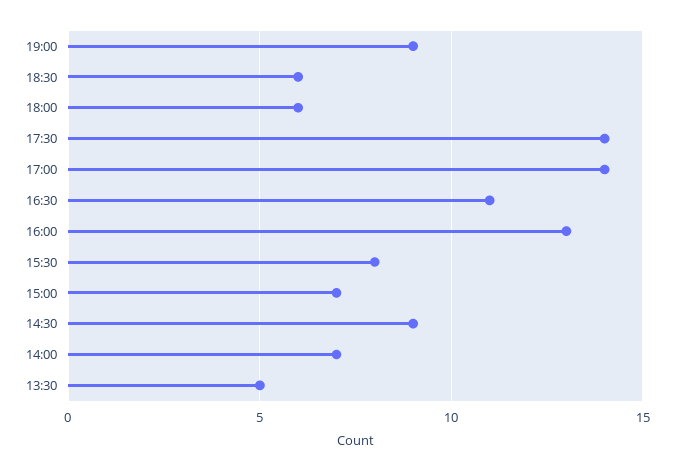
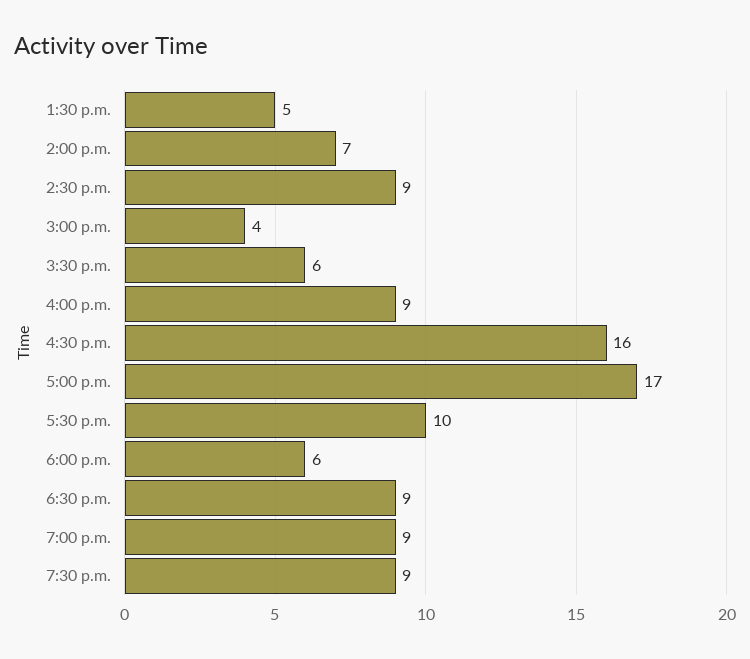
18:30: 6 -> 9
17:30: 14 -> 10
17:00: 14 -> 17
16:30: 11 -> 16
16:00: 13 -> 9
15:30: 8 -> 6
15:00: 7 -> 4
7:30 p.m.: none -> 9

